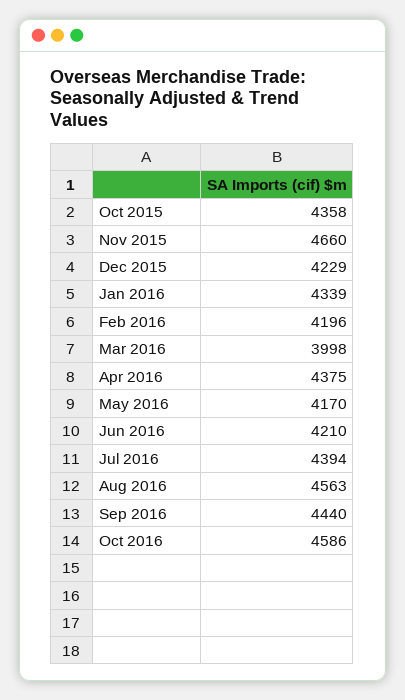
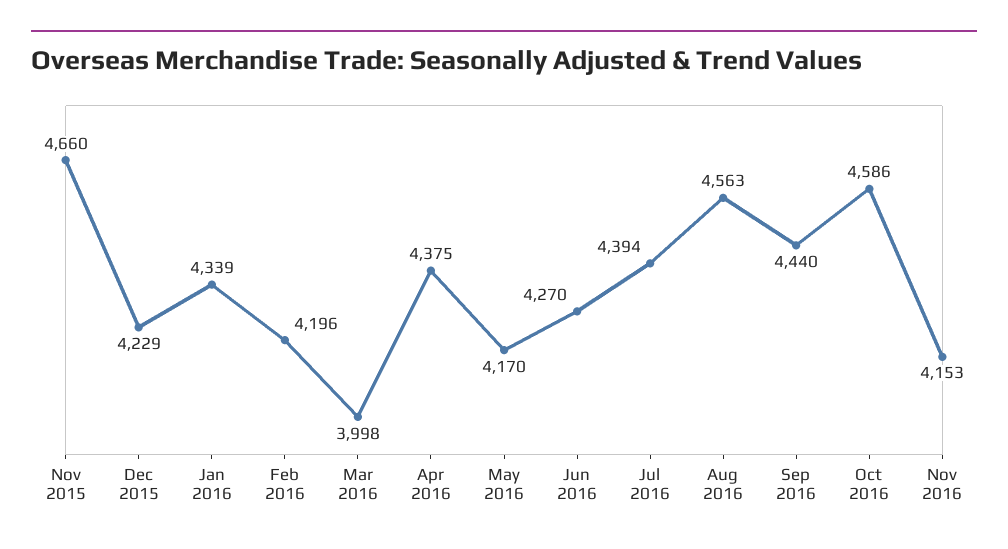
Oct 2015: 4358 -> none
Jun 2016: 4210 -> 4270
Nov 2016: none -> 4153

